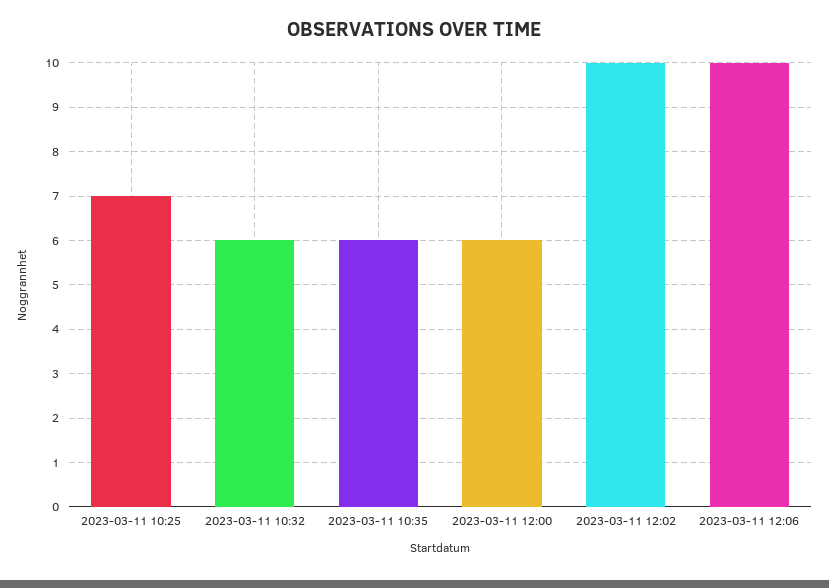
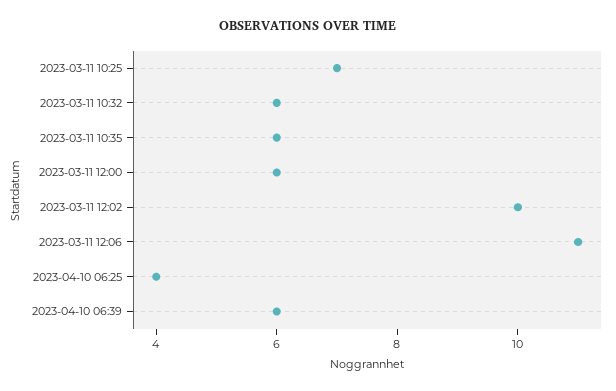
2023-03-11 12:06: 10 -> 11
2023-04-10 06:25: none -> 4
2023-04-10 06:39: none -> 6

